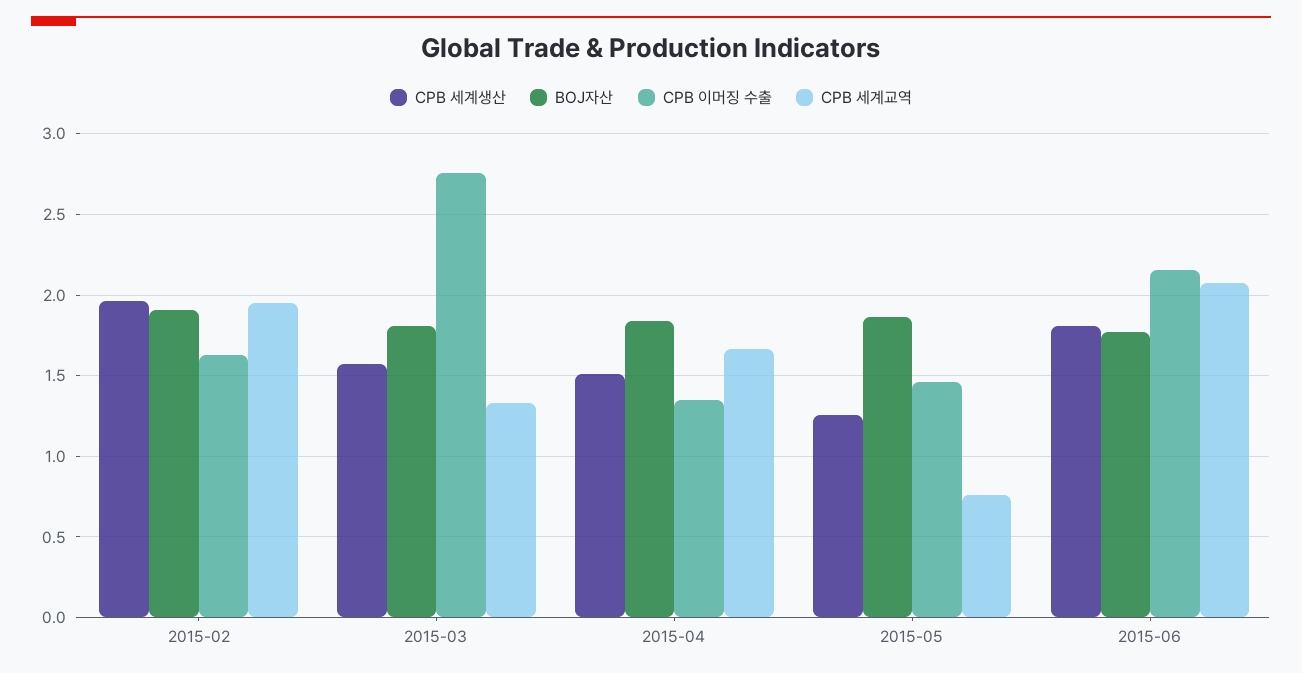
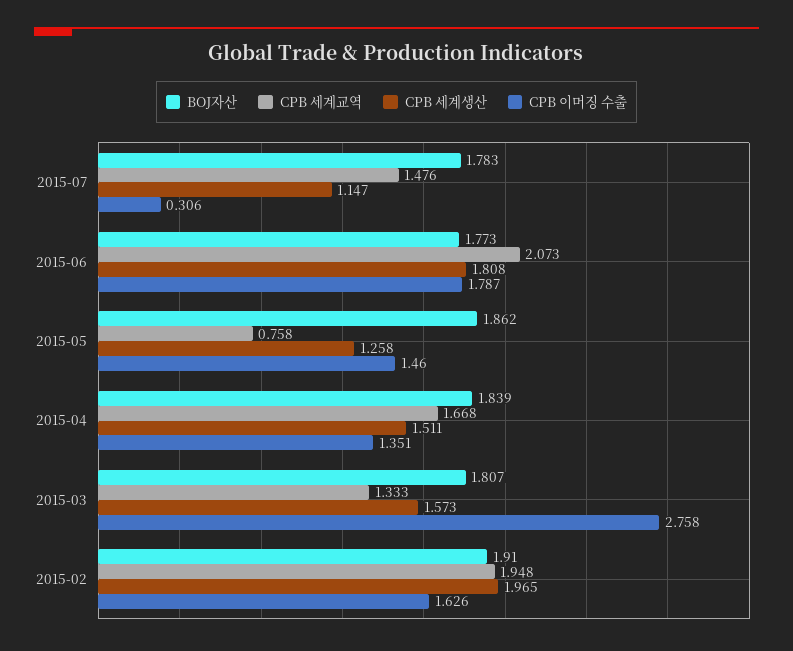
CPB 이머징 수출, 2015-06: 2.15 -> 1.787
BOJ자산, 2015-07: none -> 1.783
CPB 세계교역, 2015-07: none -> 1.476
CPB 세계생산, 2015-07: none -> 1.147
CPB 이머징 수출, 2015-07: none -> 0.306

